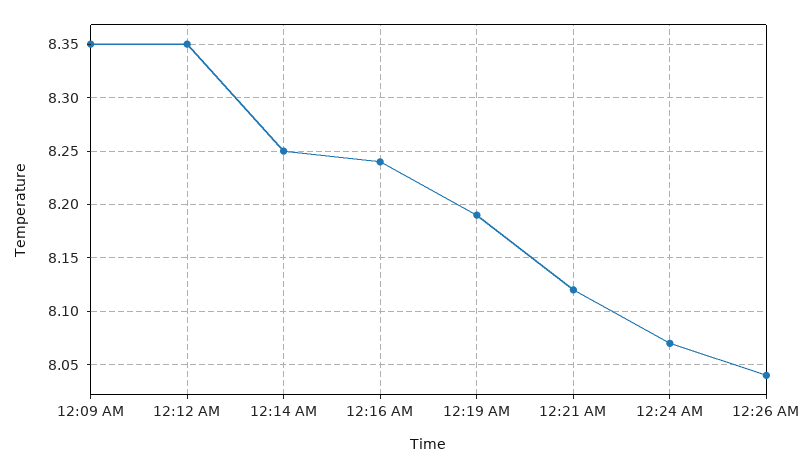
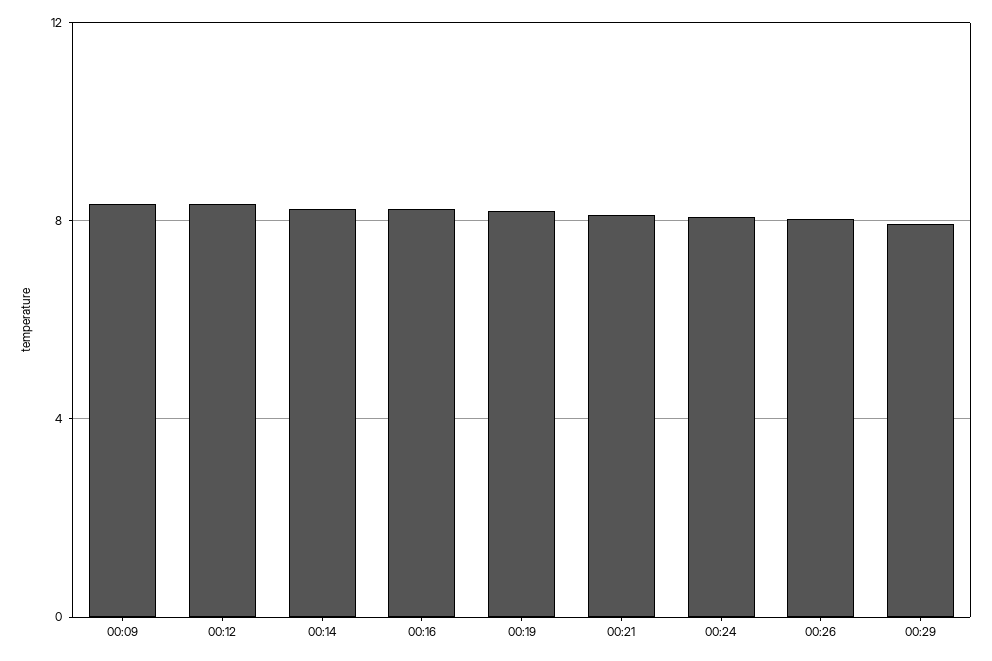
00:29: none -> 8

